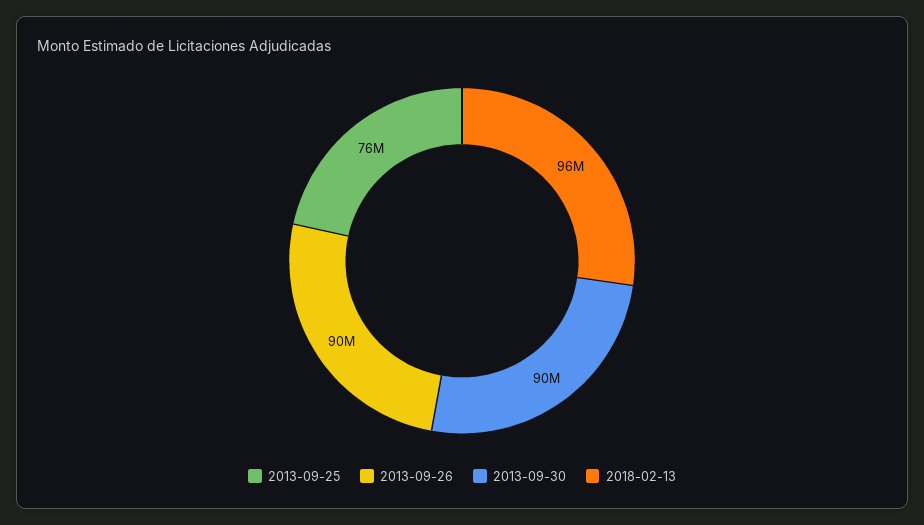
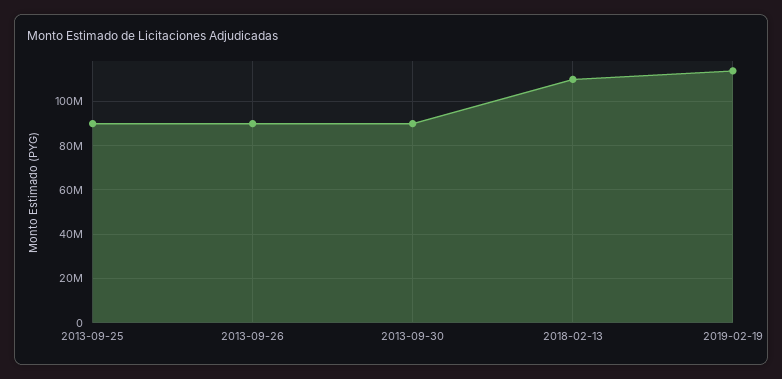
2013-09-25: 76000000 -> 90000000
2018-02-13: 96000000 -> 110000000
2019-02-19: none -> 115000000

